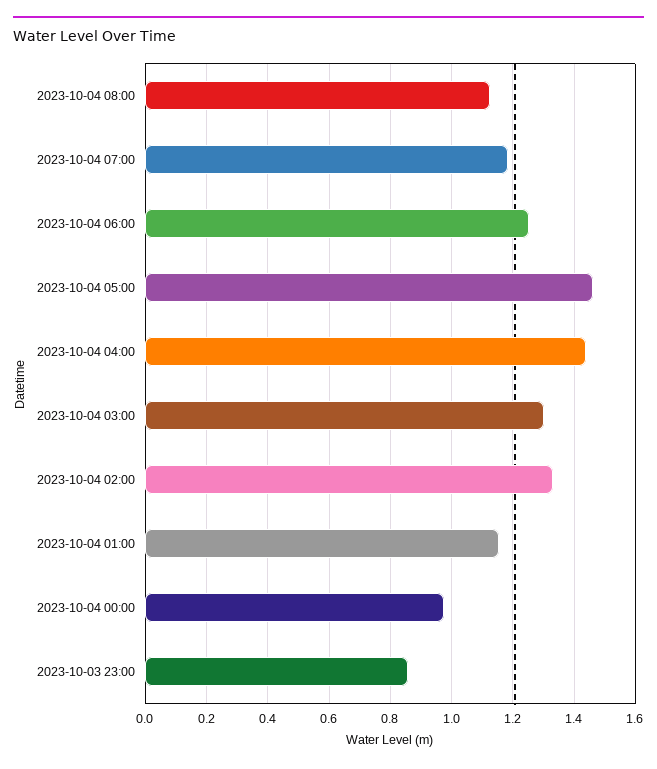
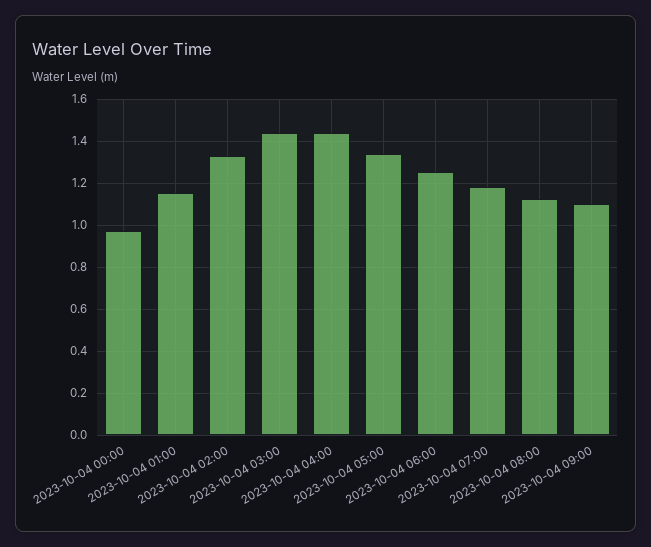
2023-10-04 05:00: 1.46 -> 1.35
2023-10-04 03:00: 1.3 -> 1.45
2023-10-03 23:00: 0.86 -> none
2023-10-04 09:00: none -> 1.1

